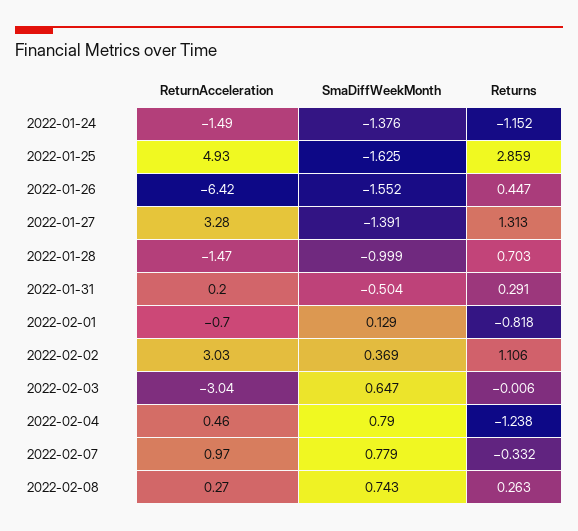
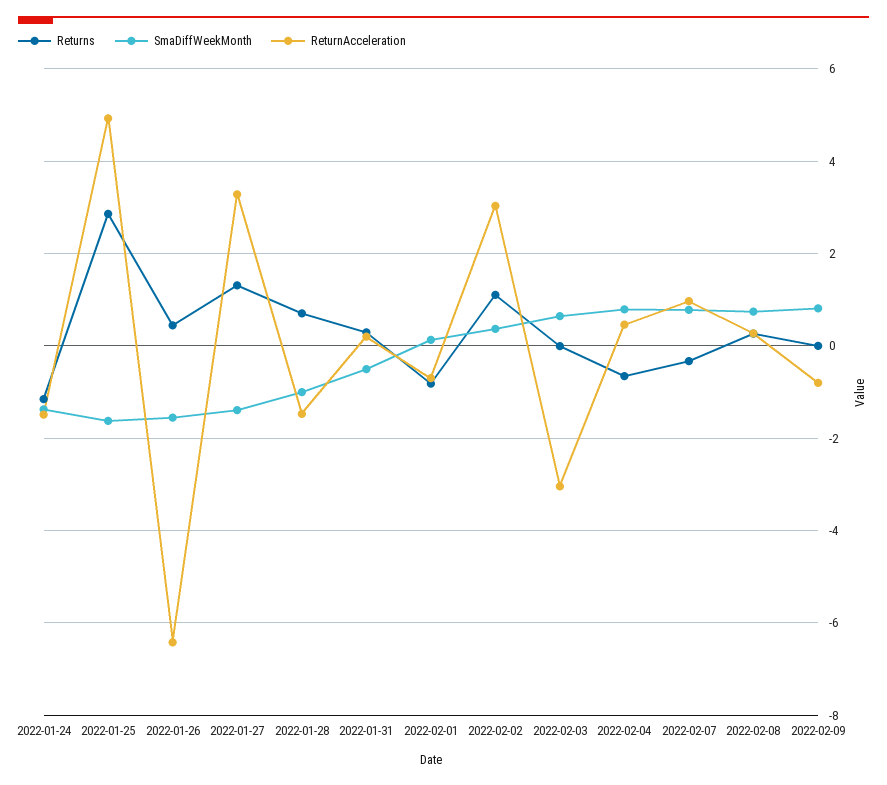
Returns, 2022-02-04: -1.238 -> -0.6
Returns, 2022-02-09: none -> 0
SmaDiffWeekMonth, 2022-02-09: none -> 0.8
ReturnAcceleration, 2022-02-09: none -> -0.8

